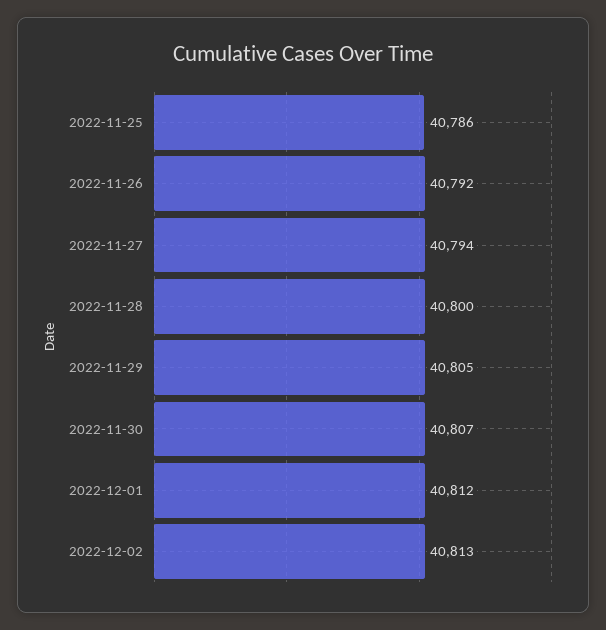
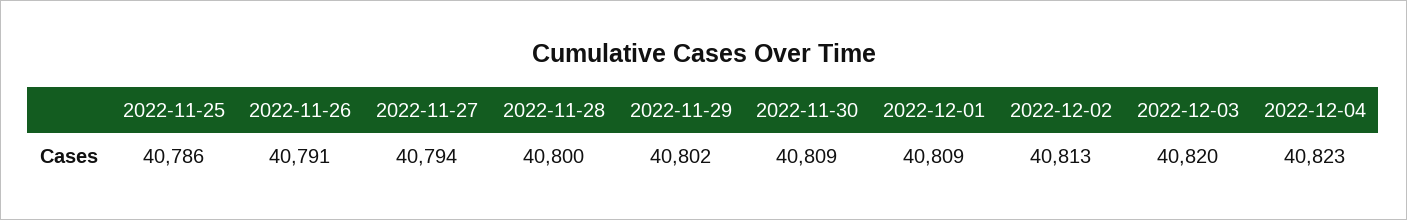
2022-11-26: 40792 -> 40791
2022-11-29: 40805 -> 40802
2022-11-30: 40807 -> 40809
2022-12-01: 40812 -> 40809
2022-12-03: none -> 40820
2022-12-04: none -> 40823

